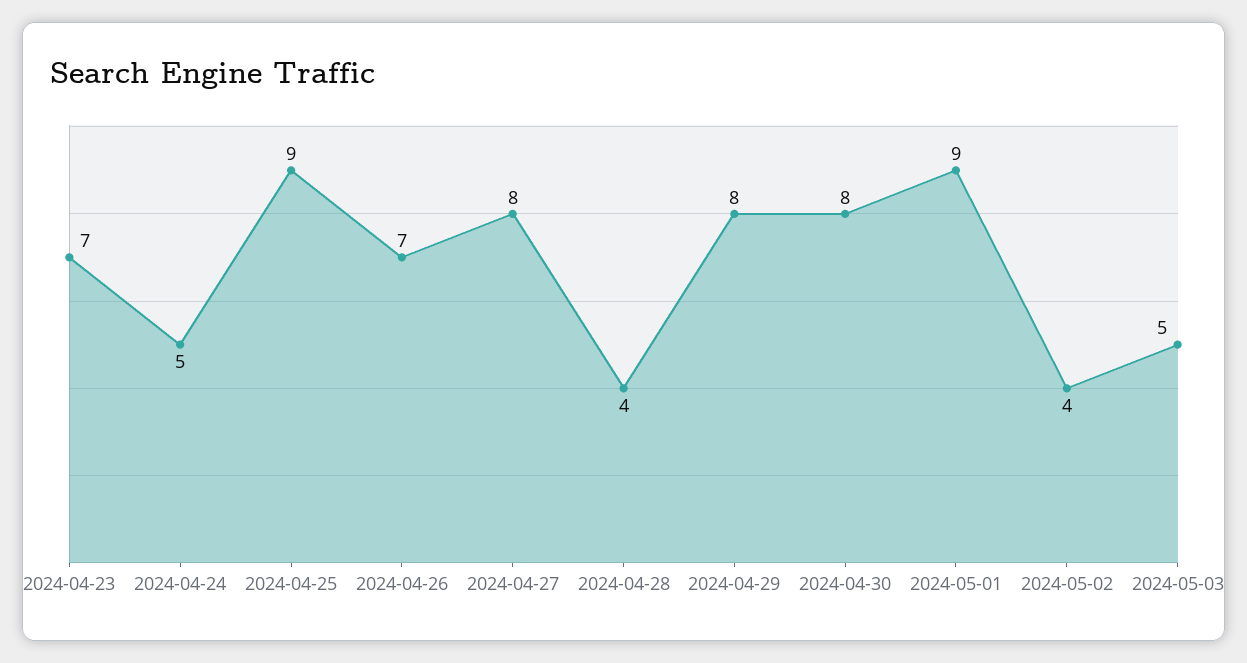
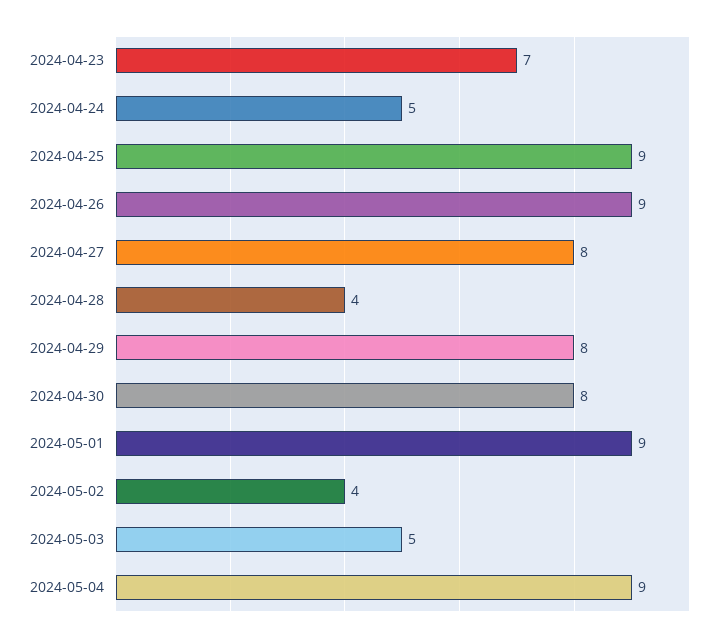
2024-04-26: 7 -> 9
2024-05-04: none -> 9

